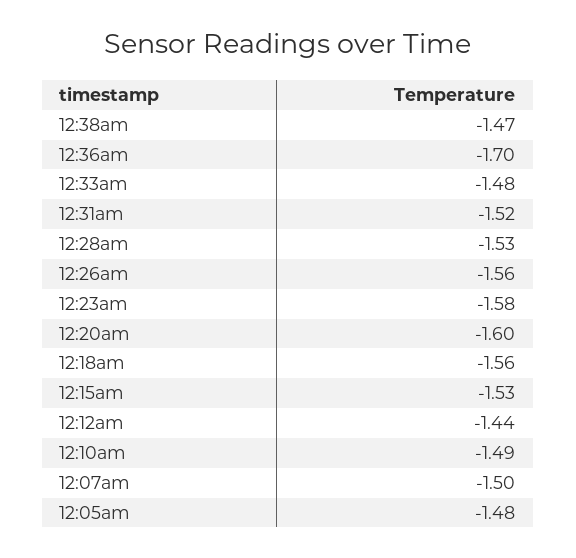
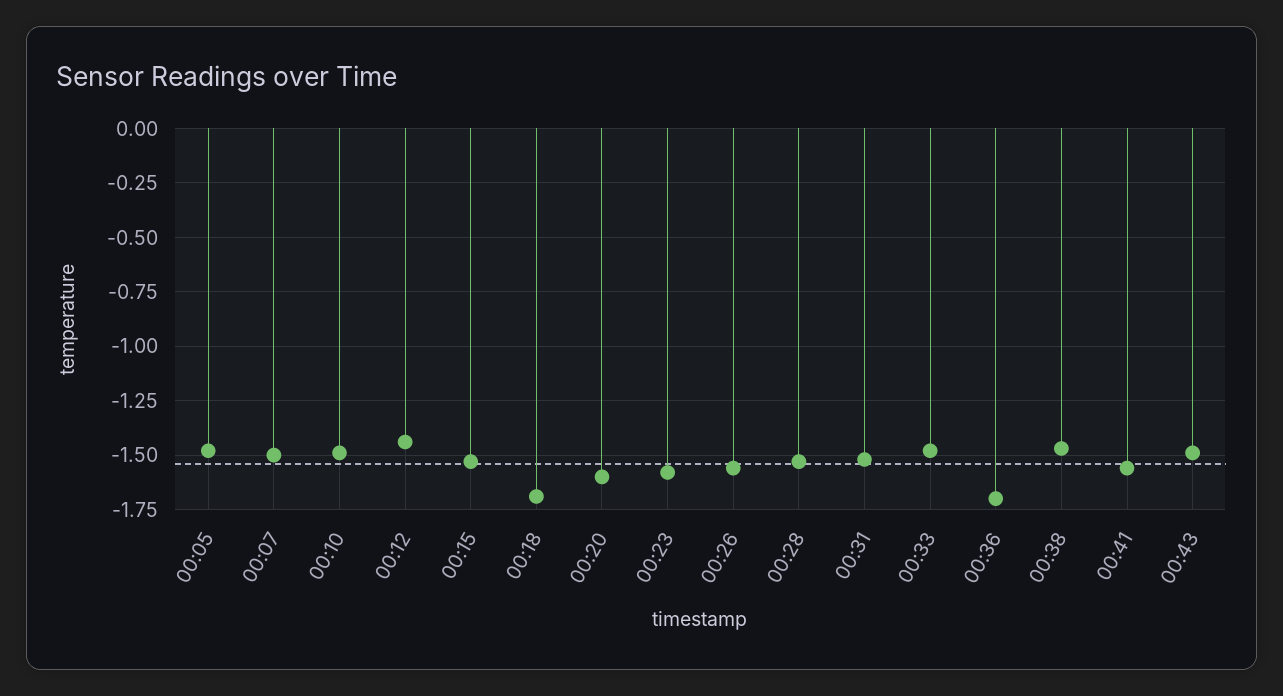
12:18am: -1.56 -> -1.7
00:41: none -> -1.55
00:43: none -> -1.5

